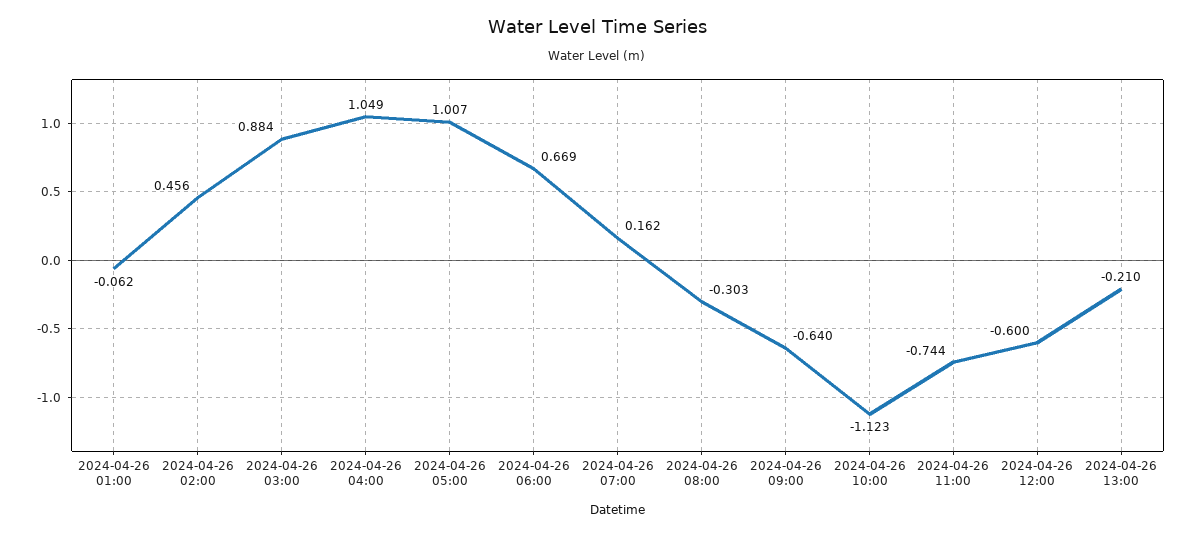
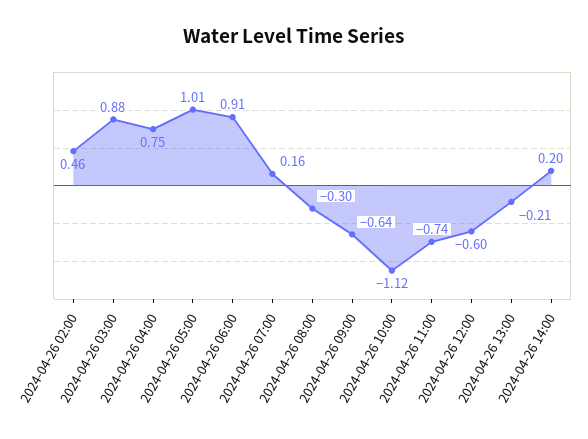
2024-04-26 01:00: -0.062 -> none
2024-04-26 04:00: 1.049 -> 0.75
2024-04-26 06:00: 0.669 -> 0.91
2024-04-26 14:00: none -> 0.2

